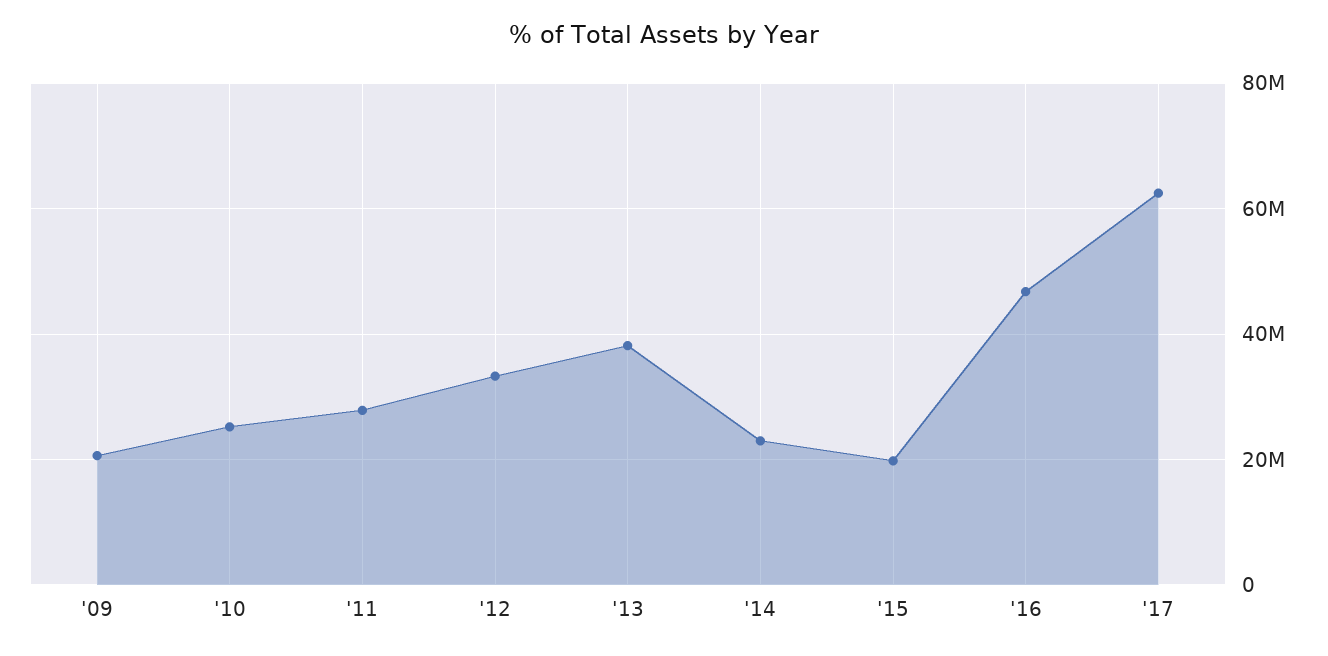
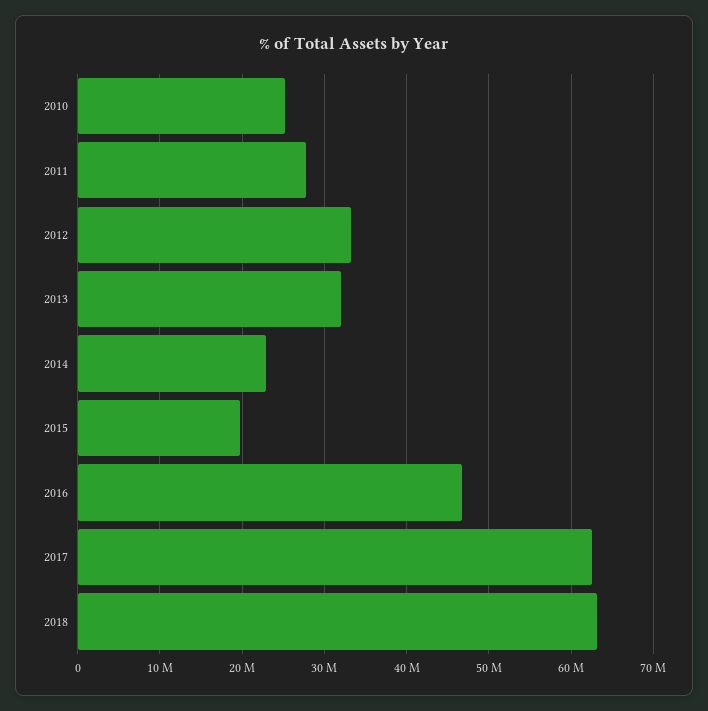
'09: 20000000 -> none
'13: 38000000 -> 32000000
2018: none -> 63000000

